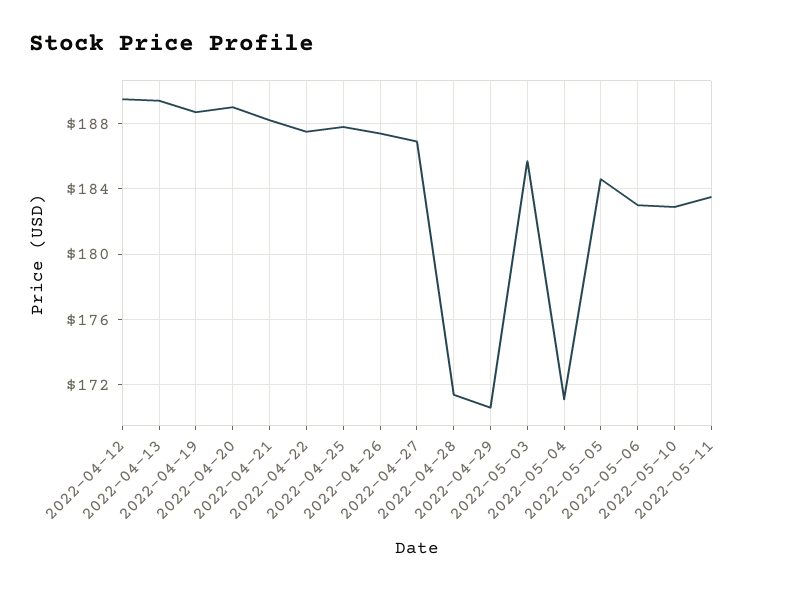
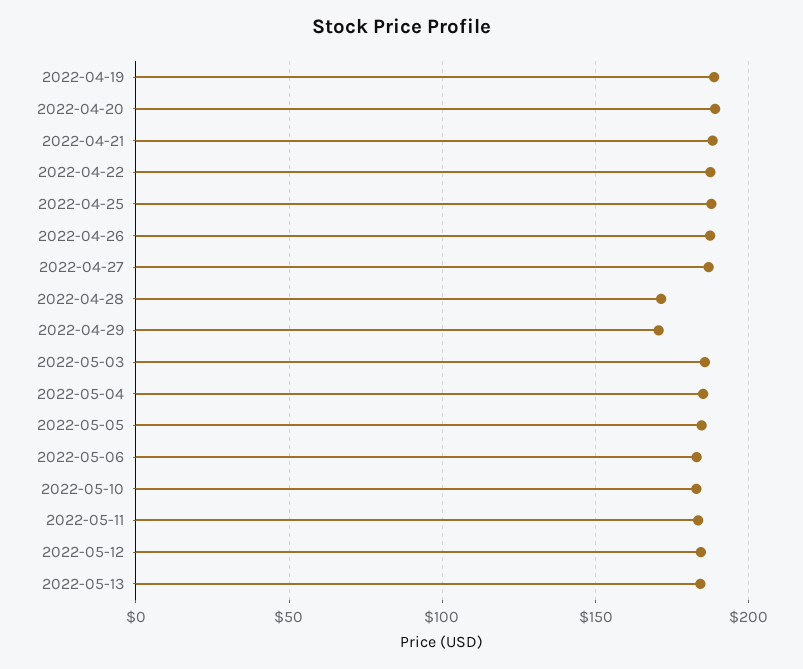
2022-04-12: 189.5 -> none
2022-04-13: 189.5 -> none
2022-05-04: 171 -> 185
2022-05-12: none -> 185
2022-05-13: none -> 185

